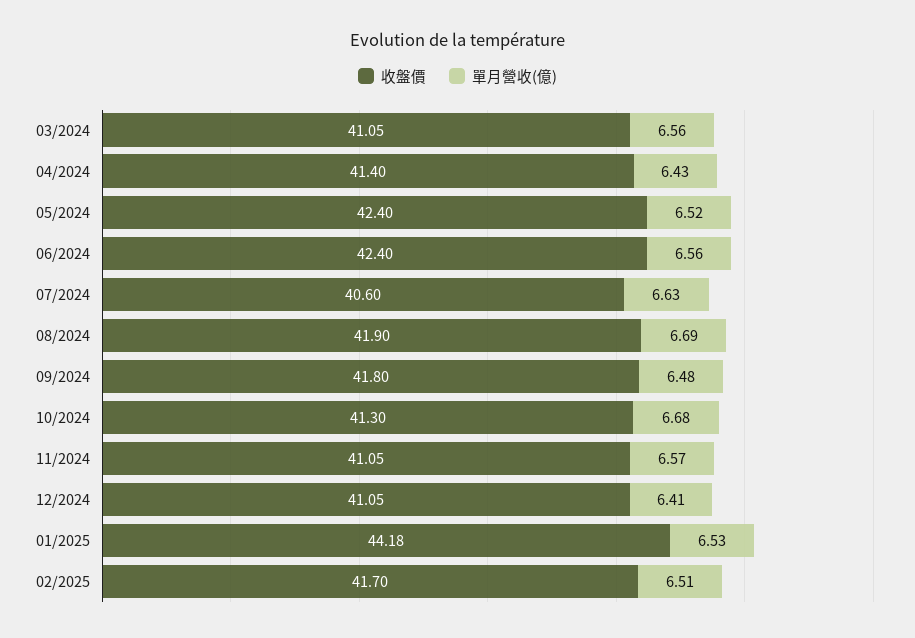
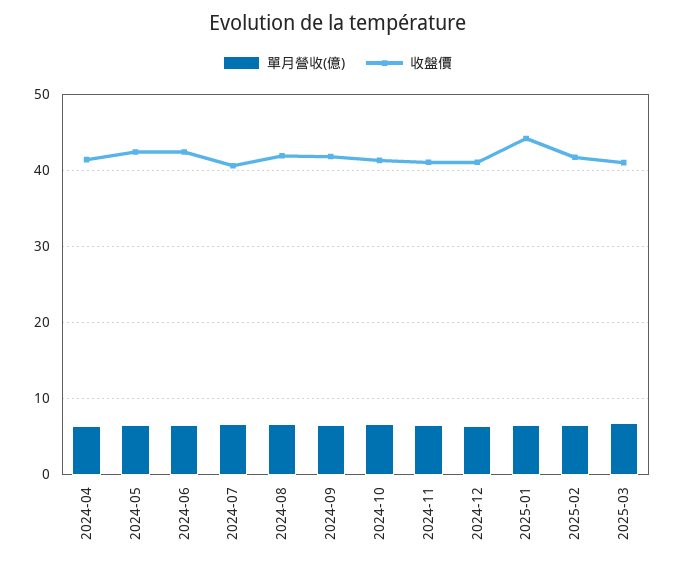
收盤價, 03/2024: 41.05 -> none
單月營收(億), 03/2024: 6.56 -> none
單月營收(億), 2025-03: none -> 7
收盤價, 2025-03: none -> 41

